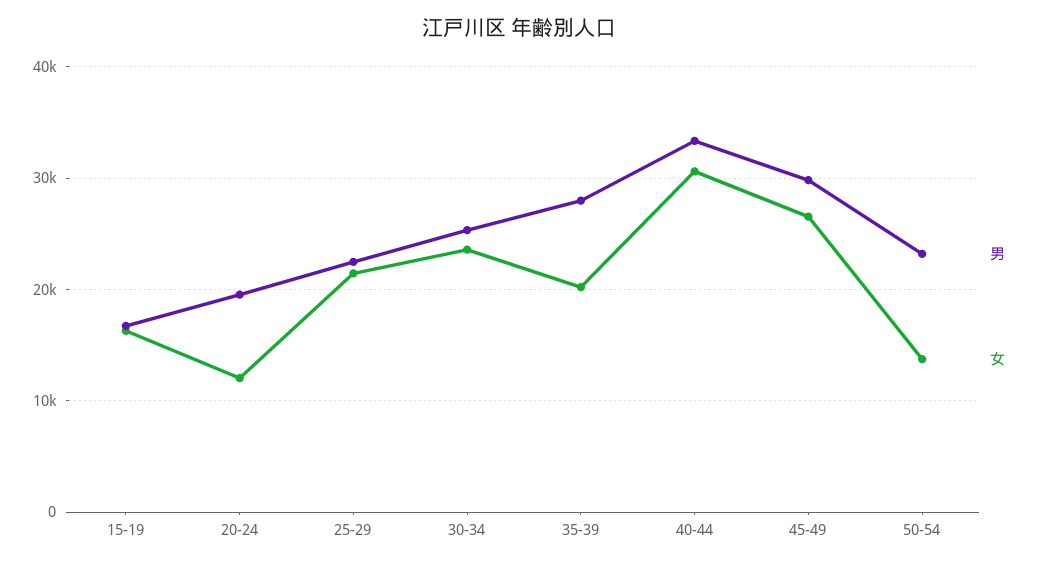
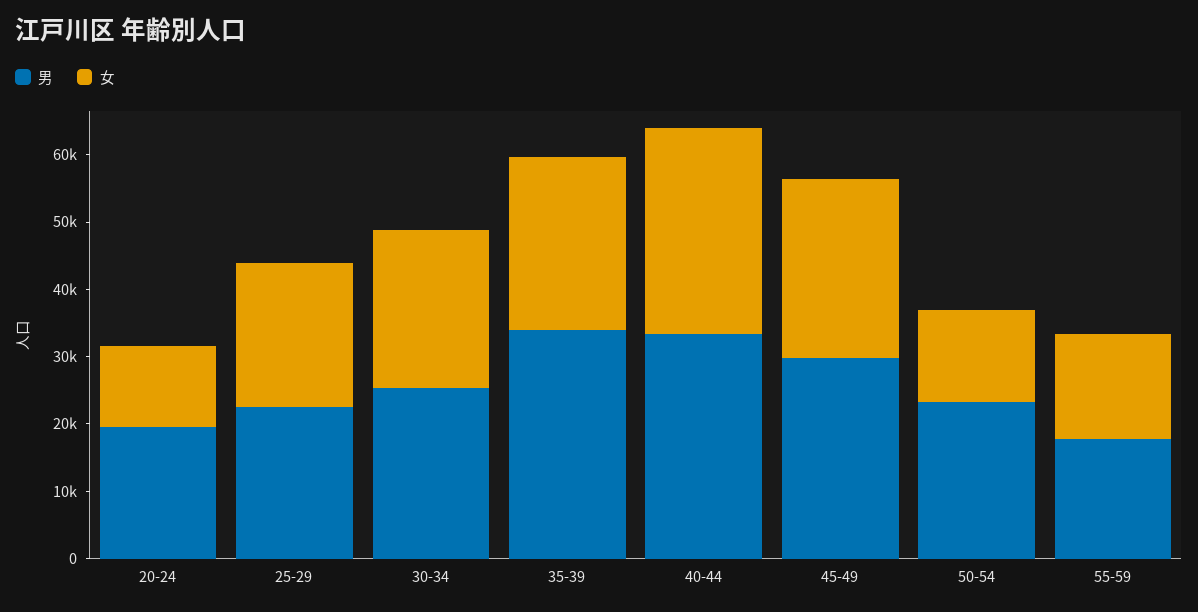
男, 15-19: 17000 -> none
女, 15-19: 16000 -> none
男, 35-39: 28000 -> 34000
女, 35-39: 20000 -> 26000
男, 55-59: none -> 18000
女, 55-59: none -> 16000

